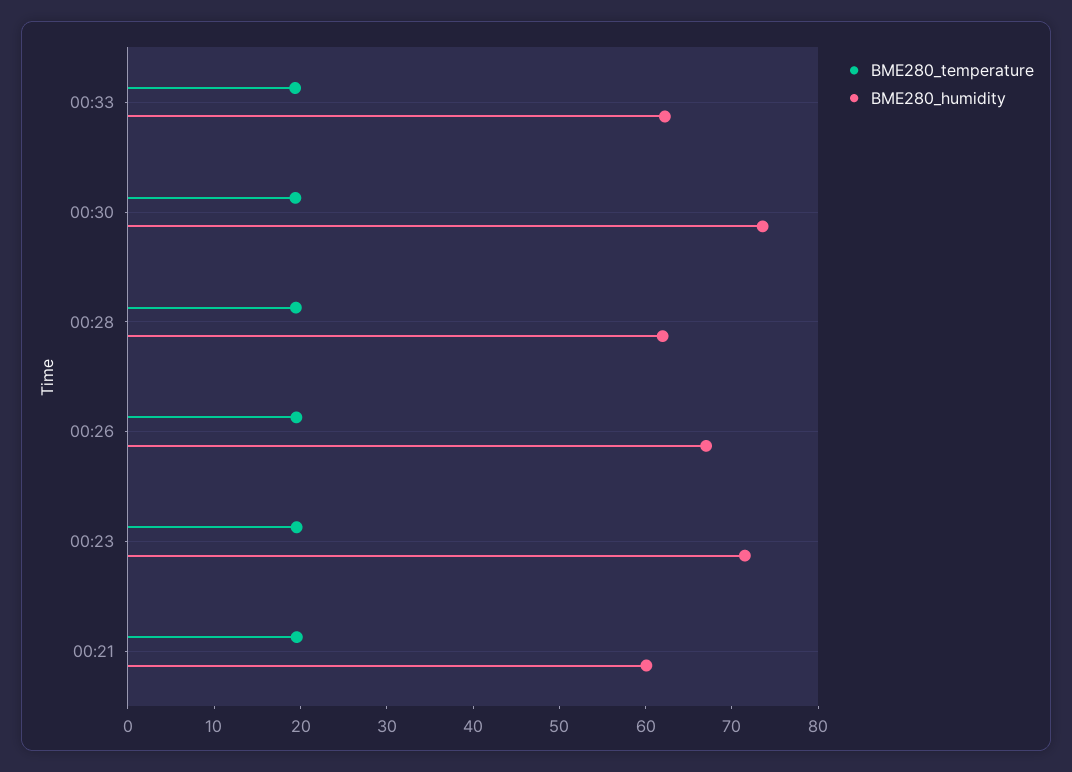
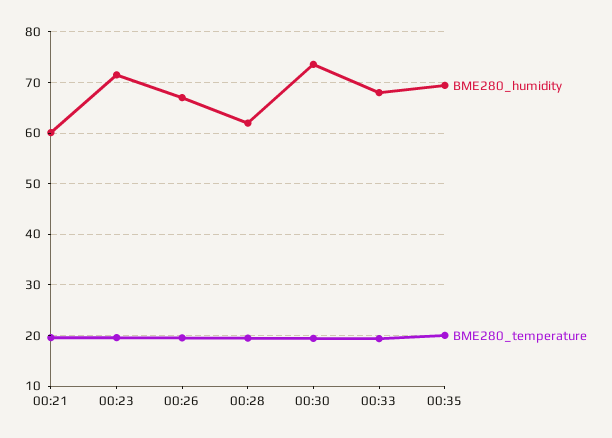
BME280_humidity, 00:33: 62 -> 68
BME280_humidity, 00:35: none -> 70
BME280_temperature, 00:35: none -> 20

